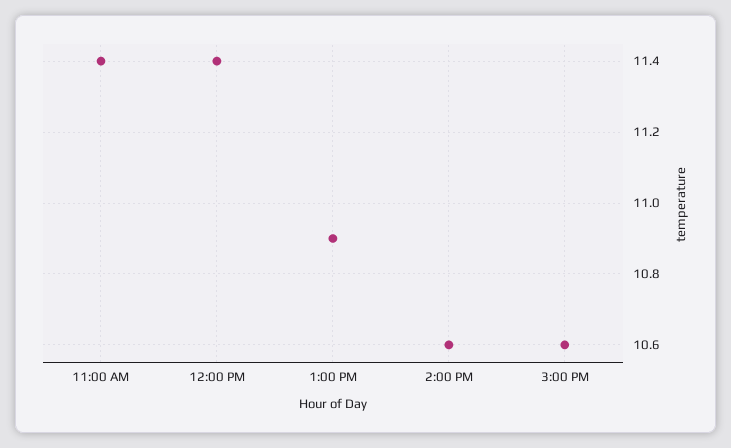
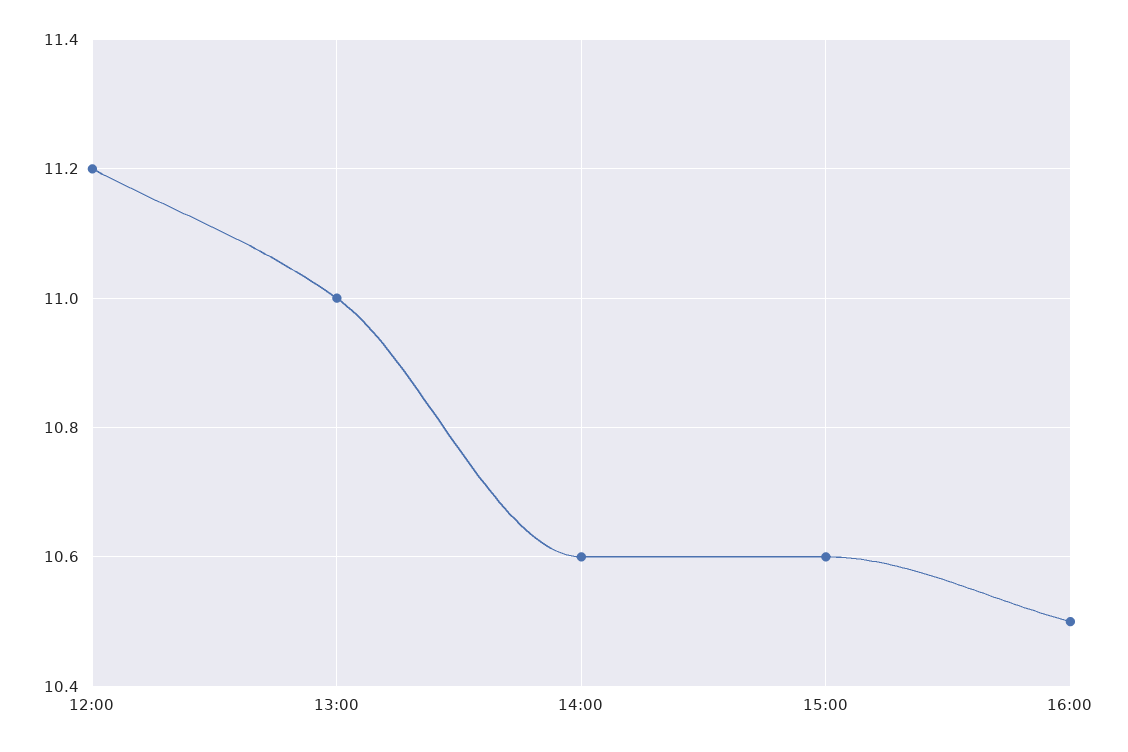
11:00 AM: 11.4 -> none
12:00 PM: 11.4 -> 11.2
1:00 PM: 10.9 -> 11
16:00: none -> 10.5

